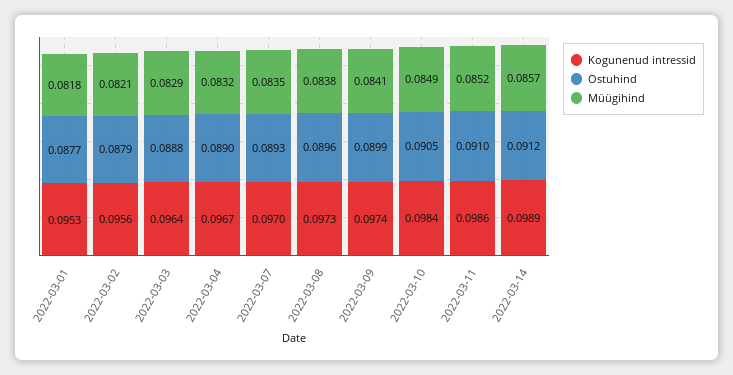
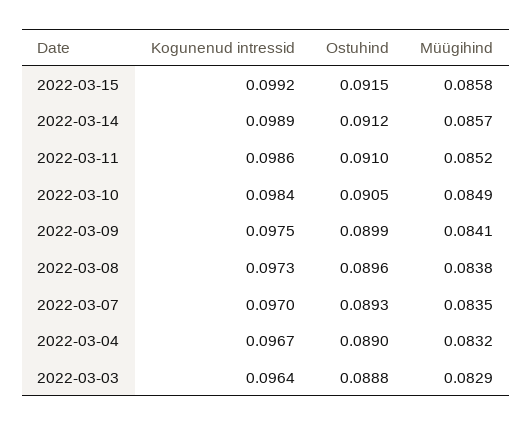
Kogunenud intressid, 2022-03-01: 0.0953 -> none
Ostuhind, 2022-03-01: 0.0877 -> none
Müügihind, 2022-03-01: 0.0818 -> none
Kogunenud intressid, 2022-03-02: 0.0956 -> none
Ostuhind, 2022-03-02: 0.0879 -> none
Müügihind, 2022-03-02: 0.0821 -> none
Kogunenud intressid, 2022-03-09: 0.0974 -> 0.0975
Kogunenud intressid, 2022-03-15: none -> 0.0992
Ostuhind, 2022-03-15: none -> 0.0915
Müügihind, 2022-03-15: none -> 0.0858

